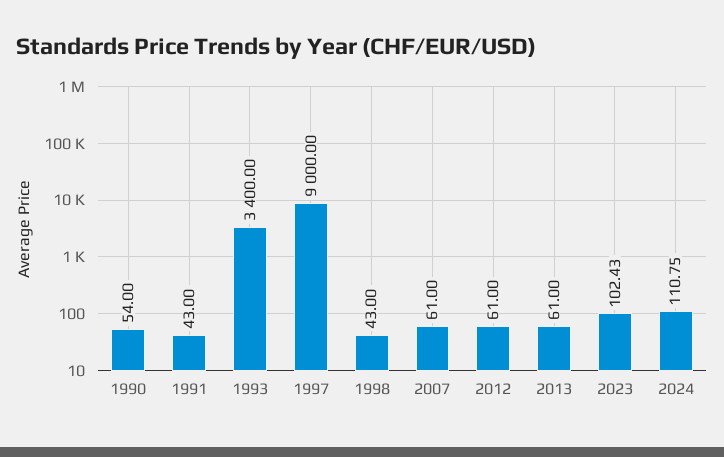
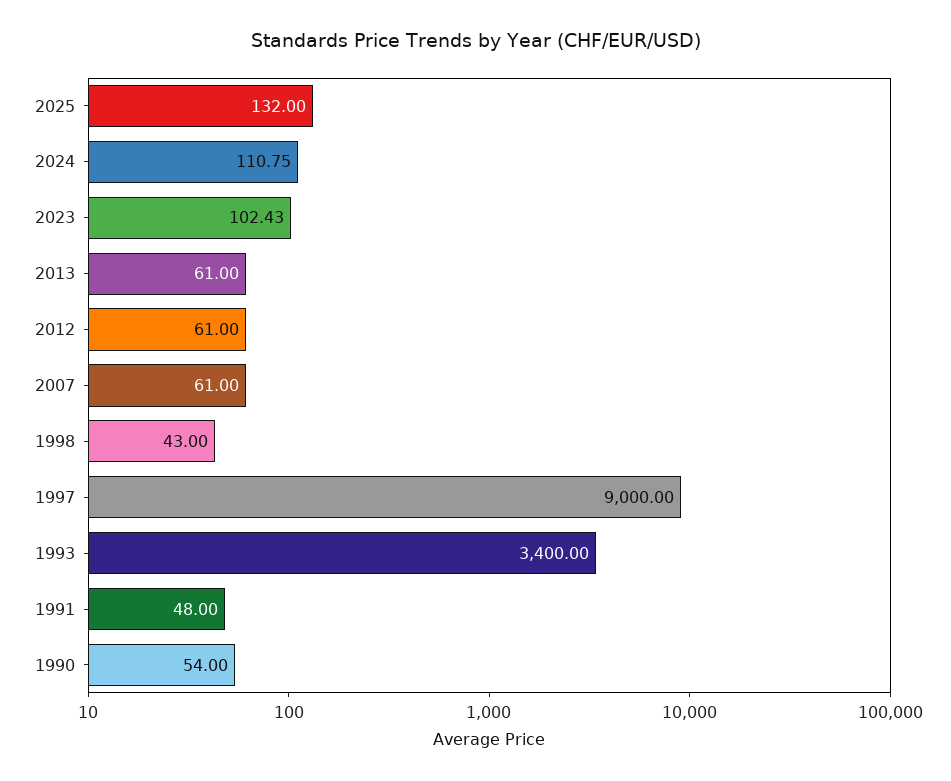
1991: 43 -> 48
2025: none -> 132

